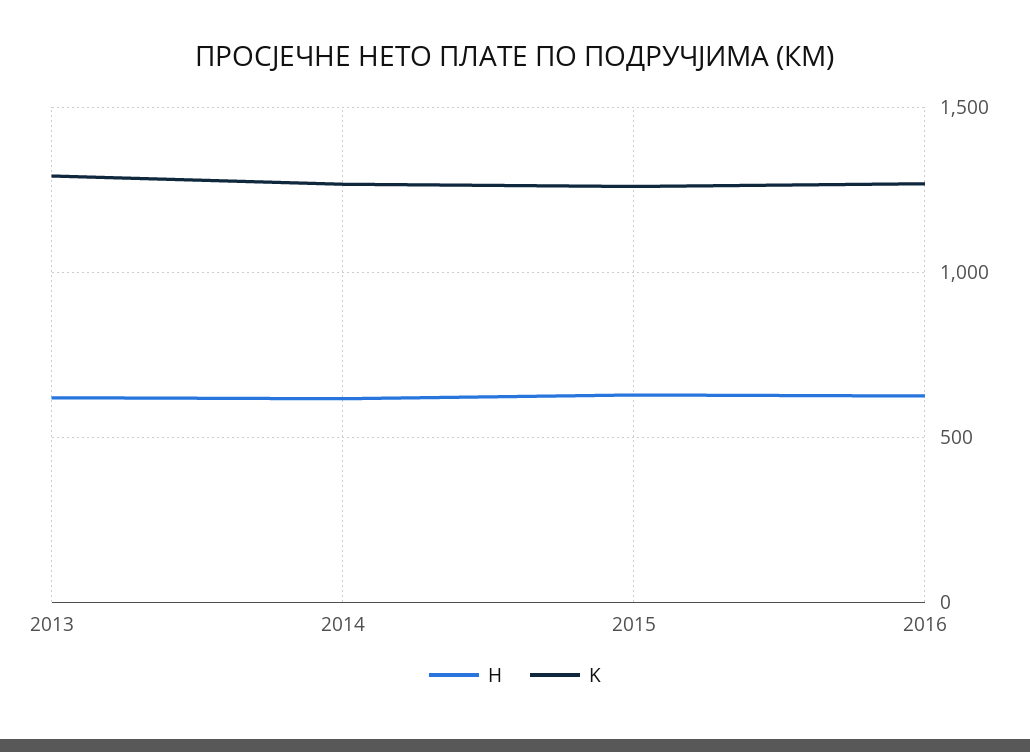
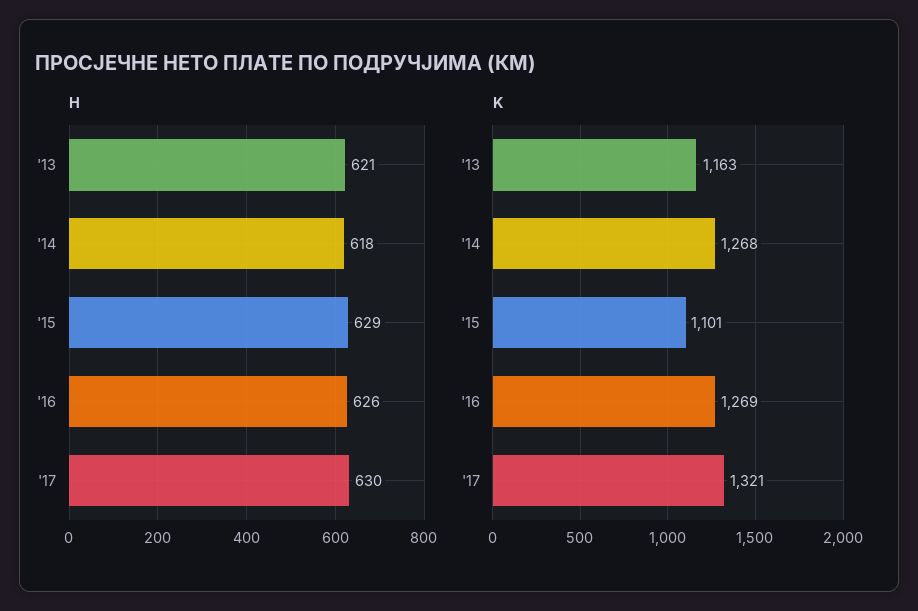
K, 2013: 1300 -> 1163
K, 2015: 1250 -> 1101
H, '17: none -> 630
K, '17: none -> 1321

